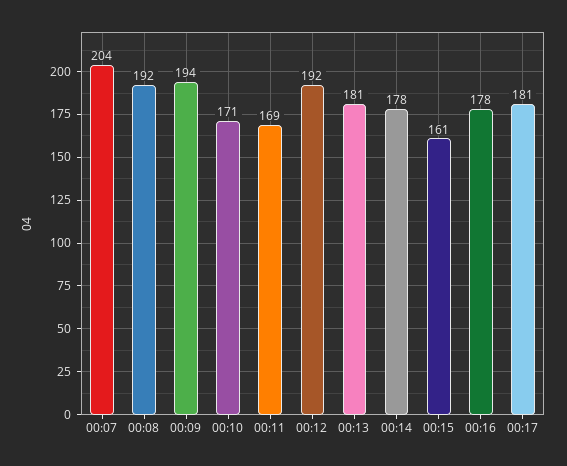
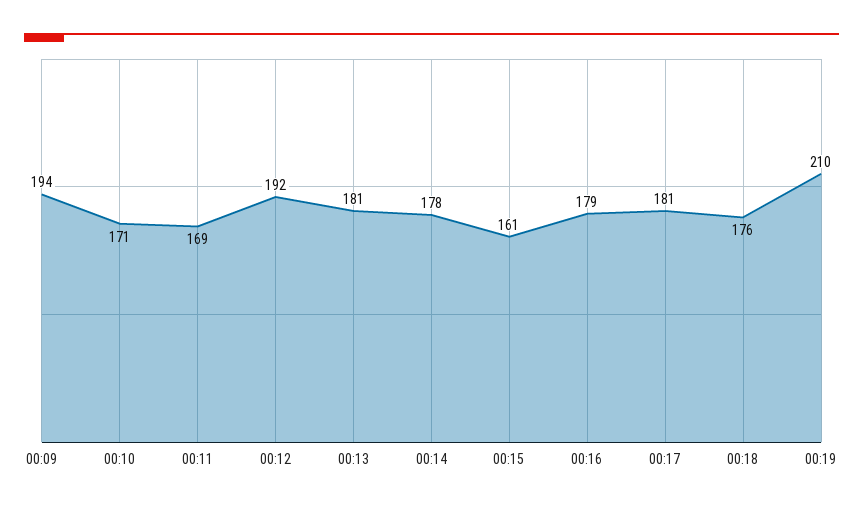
00:07: 204 -> none
00:08: 192 -> none
00:16: 178 -> 179
00:18: none -> 176
00:19: none -> 210

